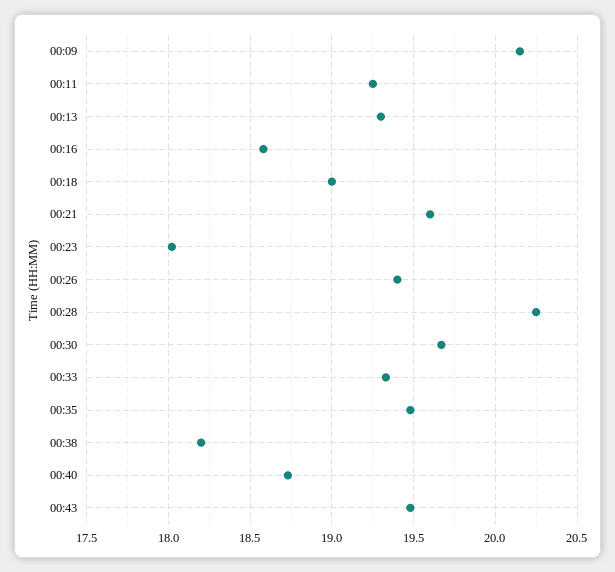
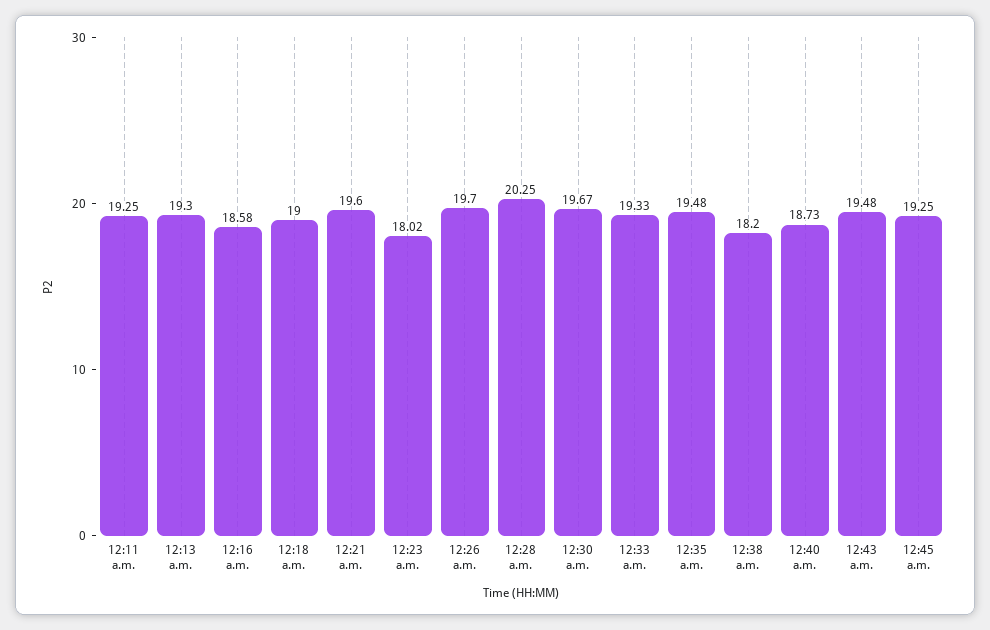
00:09: 20.15 -> none
00:26: 19.4 -> 19.7
12:45 a.m.: none -> 19.25

